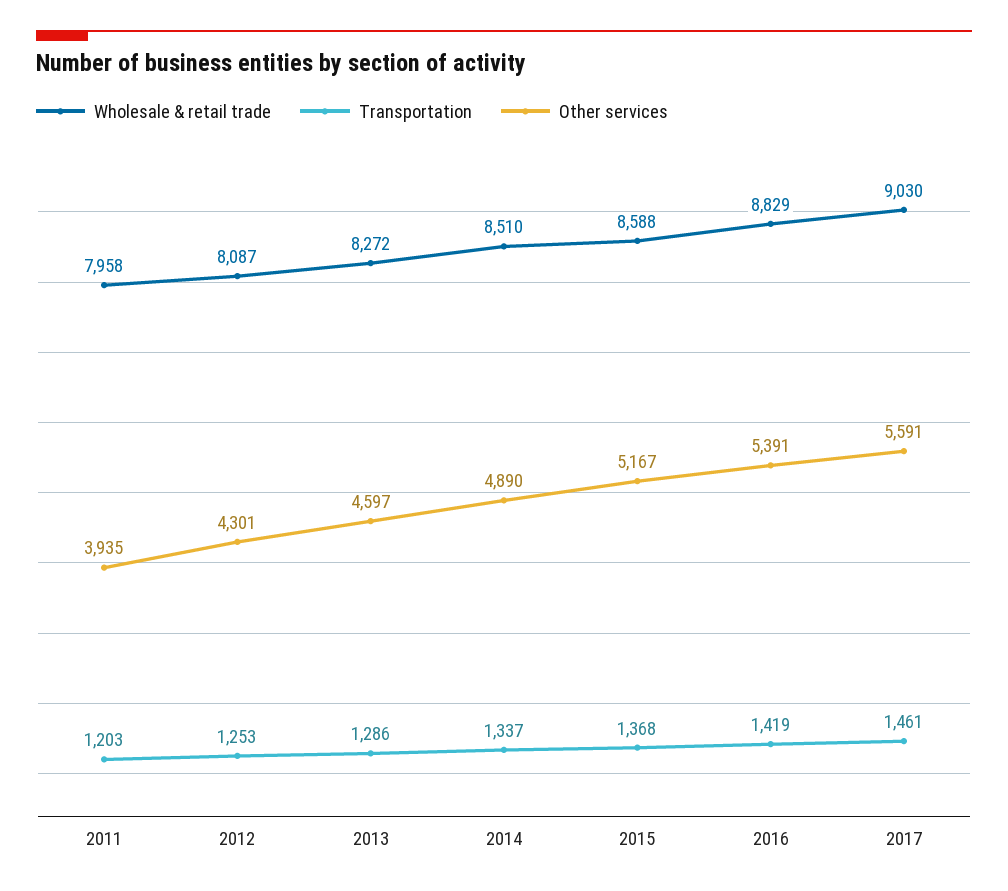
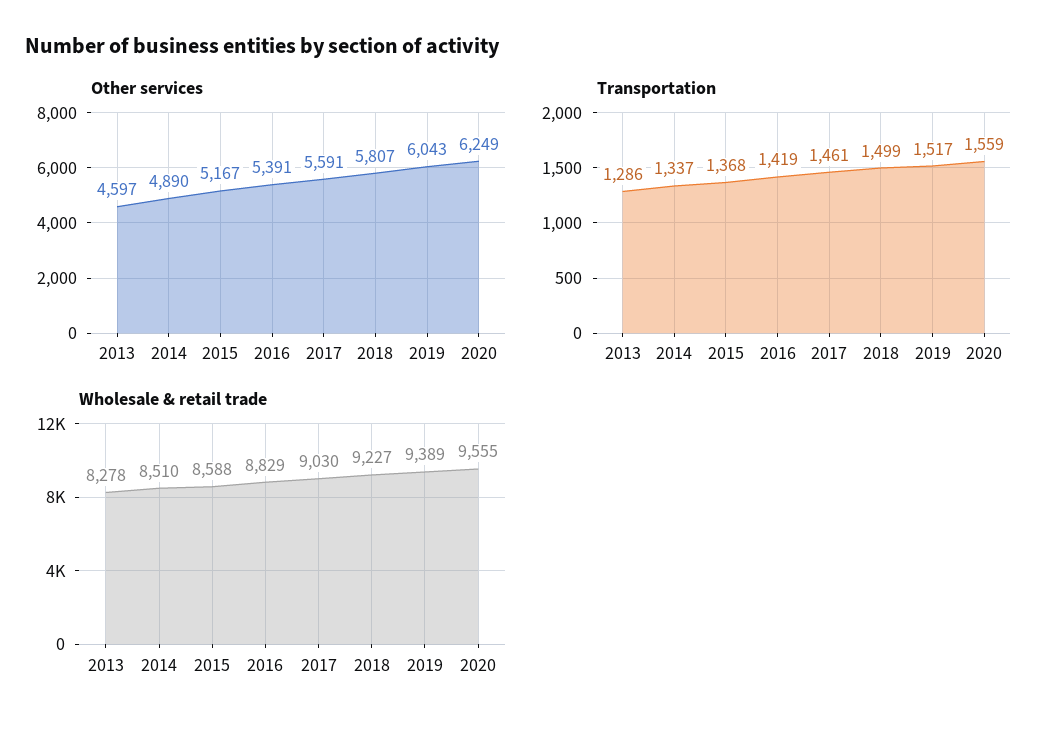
Wholesale & retail trade, 2011: 7958 -> none
Transportation, 2011: 1203 -> none
Other services, 2011: 3935 -> none
Wholesale & retail trade, 2012: 8087 -> none
Transportation, 2012: 1253 -> none
Other services, 2012: 4301 -> none
Wholesale & retail trade, 2013: 8272 -> 8278
Other services, 2018: none -> 5807
Other services, 2019: none -> 6043
Other services, 2020: none -> 6249
Transportation, 2018: none -> 1499
Transportation, 2019: none -> 1517
Transportation, 2020: none -> 1559
Wholesale & retail trade, 2018: none -> 9227
Wholesale & retail trade, 2019: none -> 9389
Wholesale & retail trade, 2020: none -> 9555

